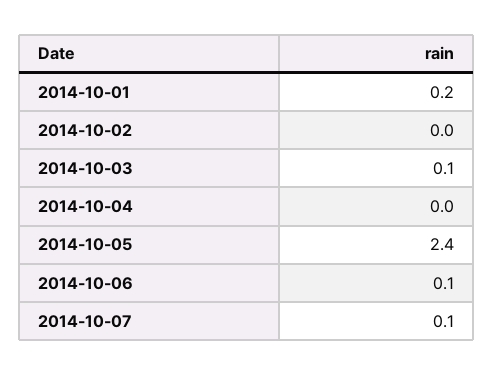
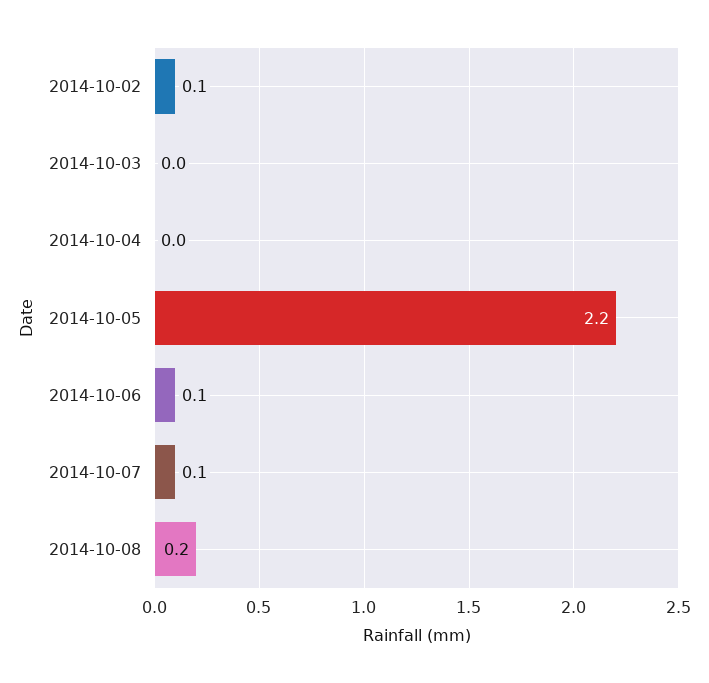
2014-10-01: 0.2 -> none
2014-10-02: 0 -> 0.1
2014-10-03: 0.1 -> 0
2014-10-05: 2.4 -> 2.2
2014-10-08: none -> 0.2

